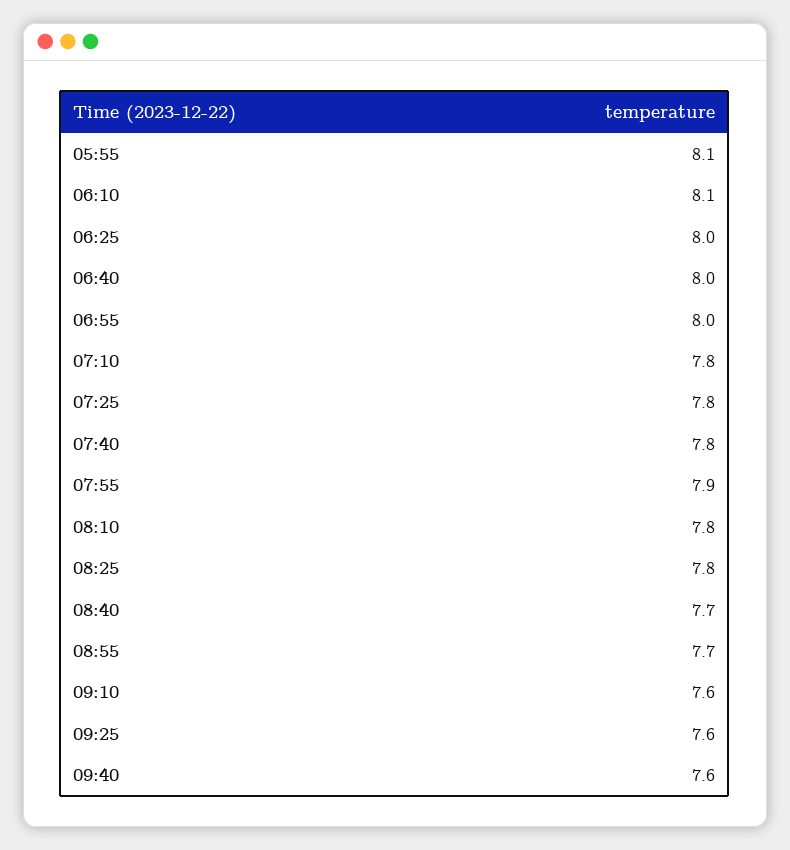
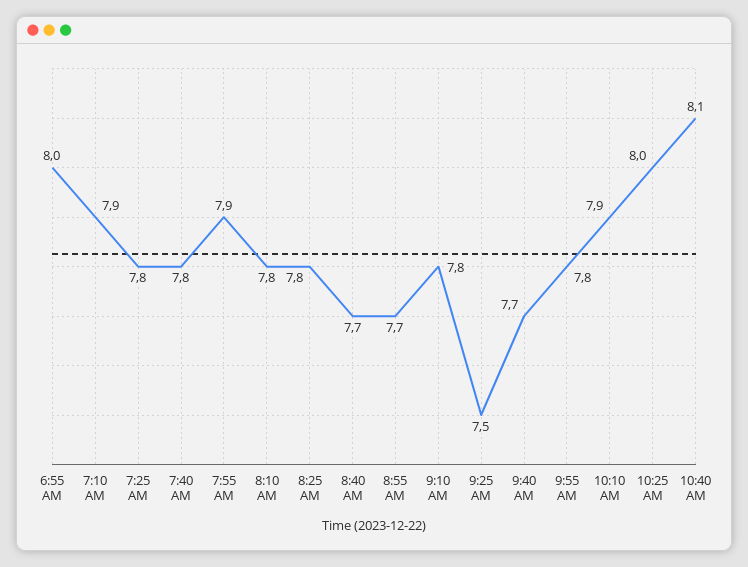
05:55: 8.1 -> none
06:10: 8.1 -> none
06:25: 8 -> none
06:40: 8 -> none
07:10: 7.8 -> 7.9
09:10: 7.6 -> 7.8
09:25: 7.6 -> 7.5
09:40: 7.6 -> 7.7
9:55 AM: none -> 7.8
10:10 AM: none -> 7.9
10:25 AM: none -> 8
10:40 AM: none -> 8.1

